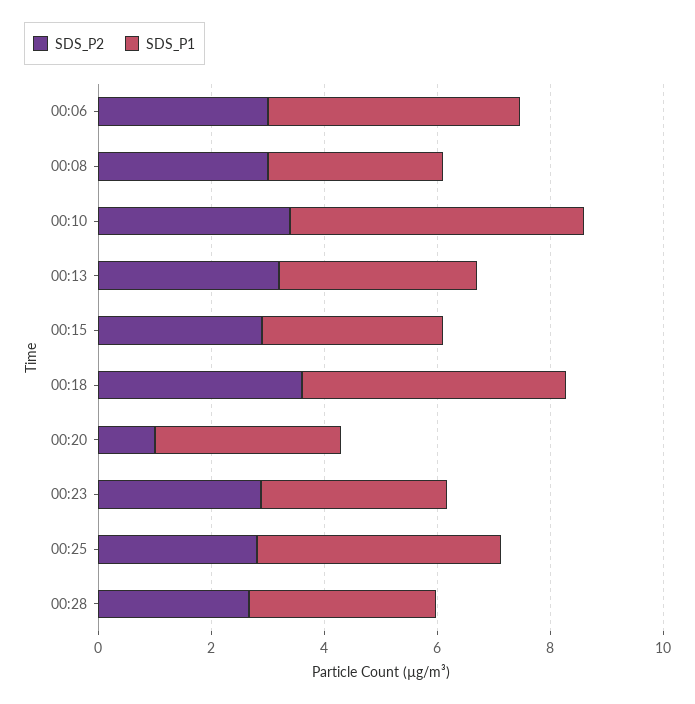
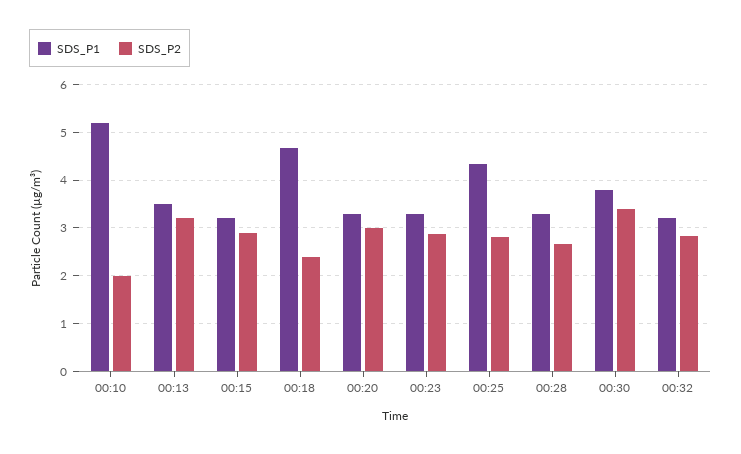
SDS_P2, 00:06: 3 -> none
SDS_P1, 00:06: 4.5 -> none
SDS_P2, 00:08: 3 -> none
SDS_P1, 00:08: 3 -> none
SDS_P2, 00:10: 3.5 -> 2
SDS_P2, 00:18: 3.5 -> 2.4
SDS_P2, 00:20: 1 -> 3
SDS_P1, 00:30: none -> 3.8
SDS_P2, 00:30: none -> 3.4
SDS_P1, 00:32: none -> 3.2
SDS_P2, 00:32: none -> 2.8

